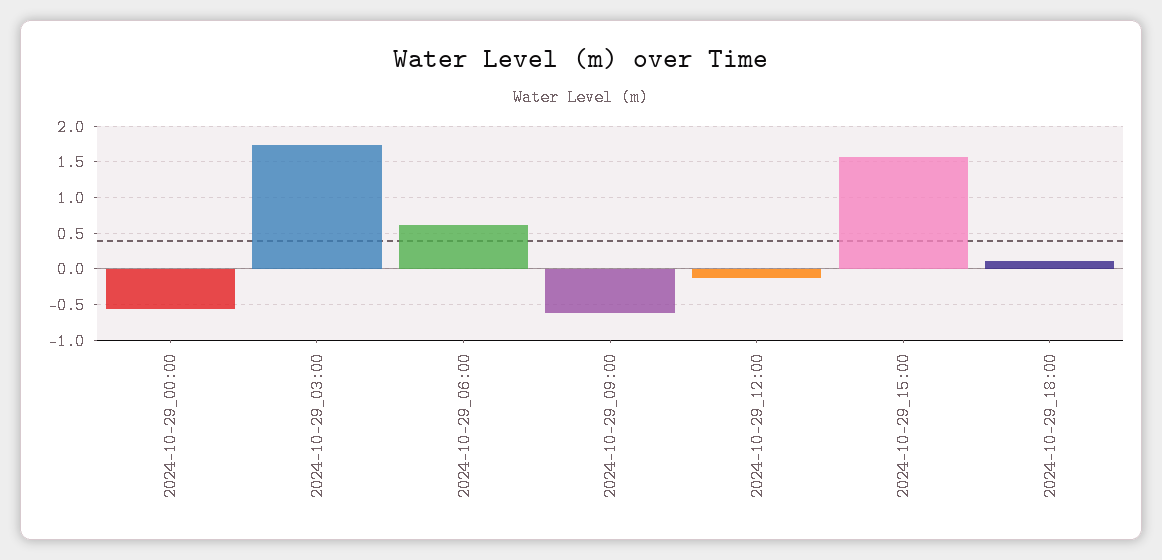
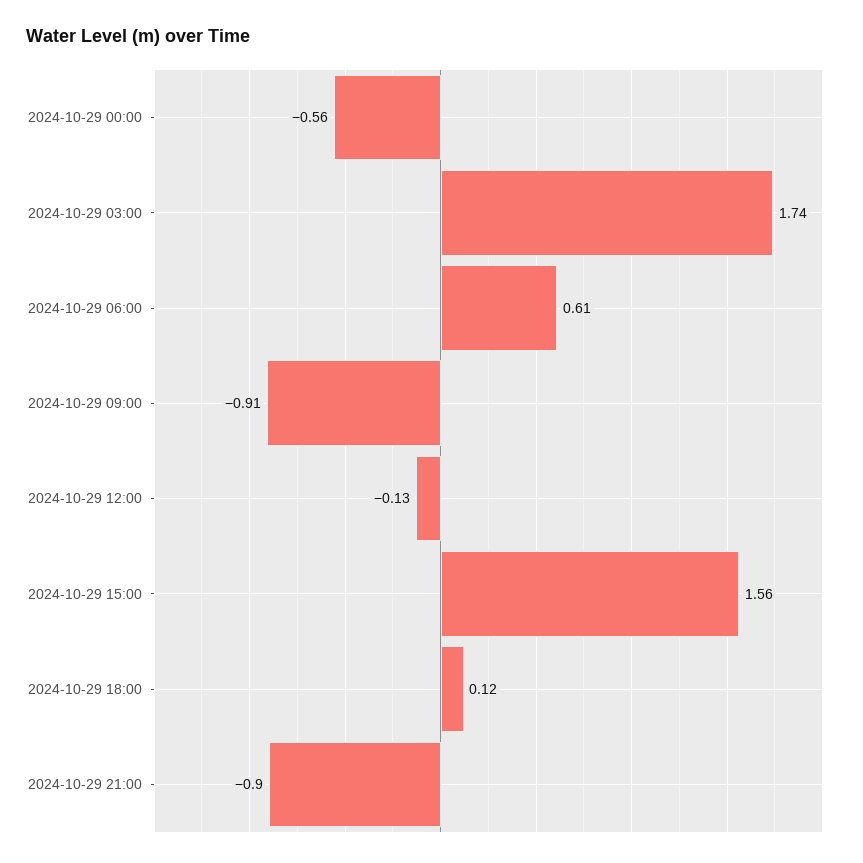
2024-10-29_09:00: -0.6 -> -0.91
2024-10-29 21:00: none -> -0.9

